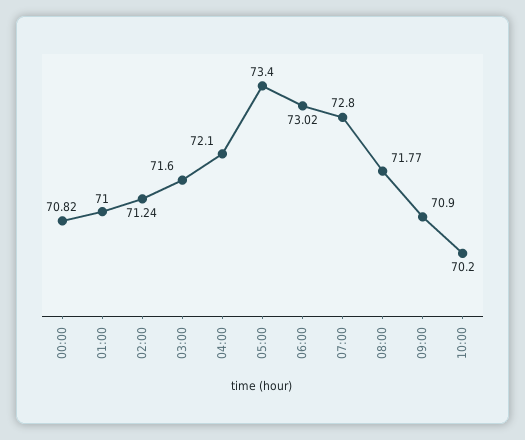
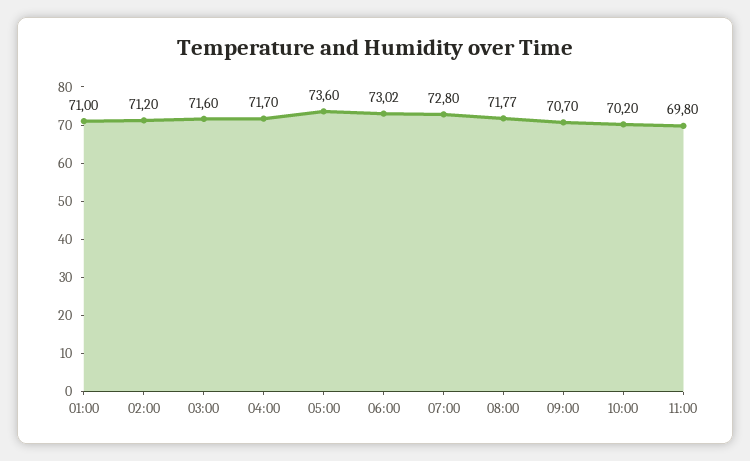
00:00: 70.82 -> none
02:00: 71.24 -> 71.2
04:00: 72.1 -> 71.7
05:00: 73.4 -> 73.6
09:00: 70.9 -> 70.7
11:00: none -> 69.8

